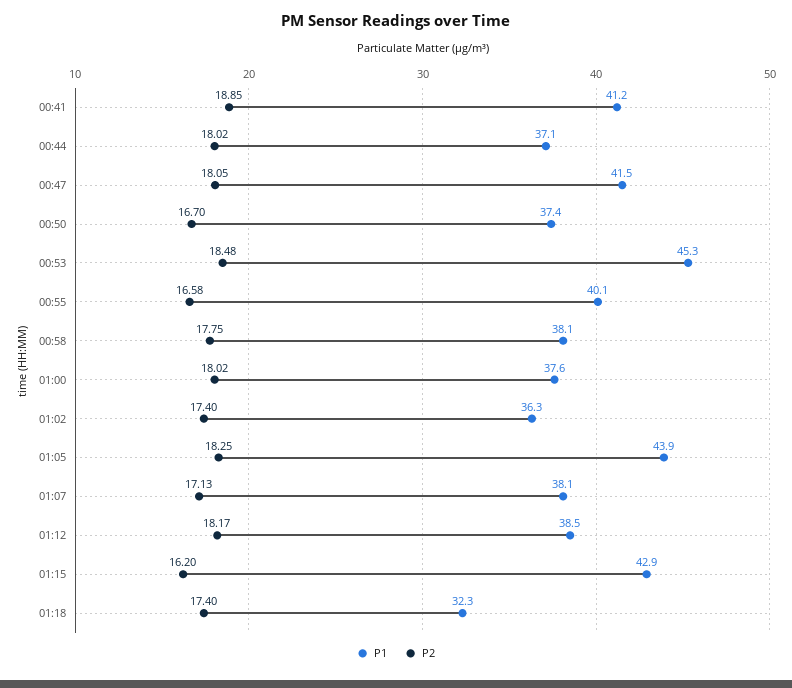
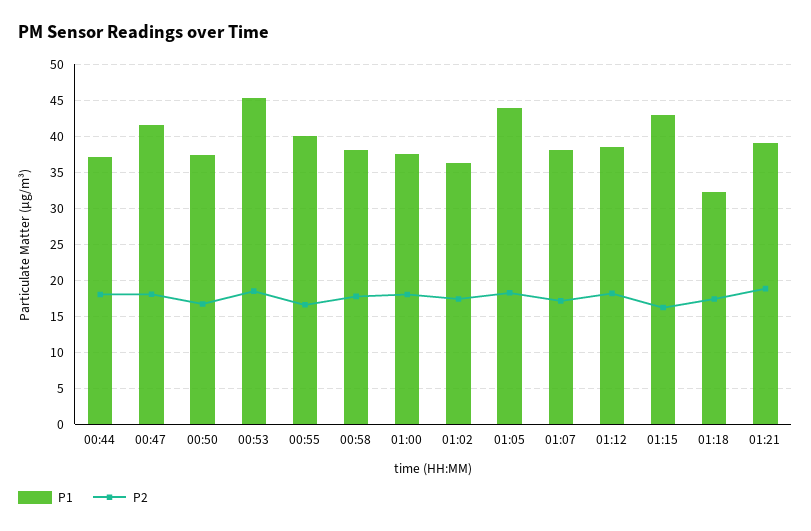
P1, 00:41: 41.2 -> none
P2, 00:41: 18.85 -> none
P1, 01:21: none -> 39
P2, 01:21: none -> 19

